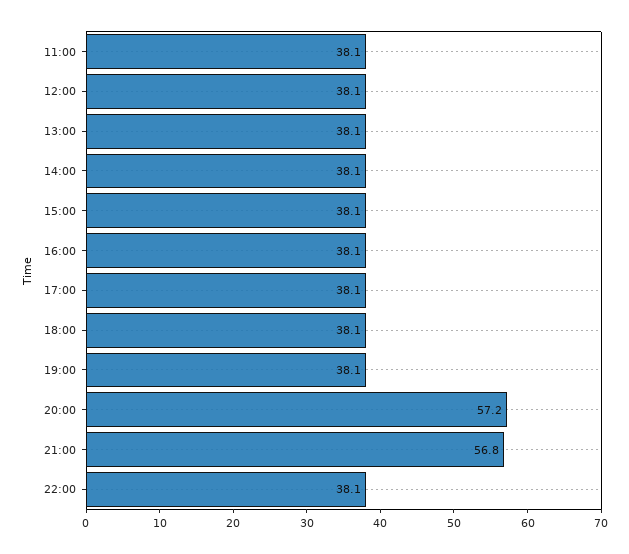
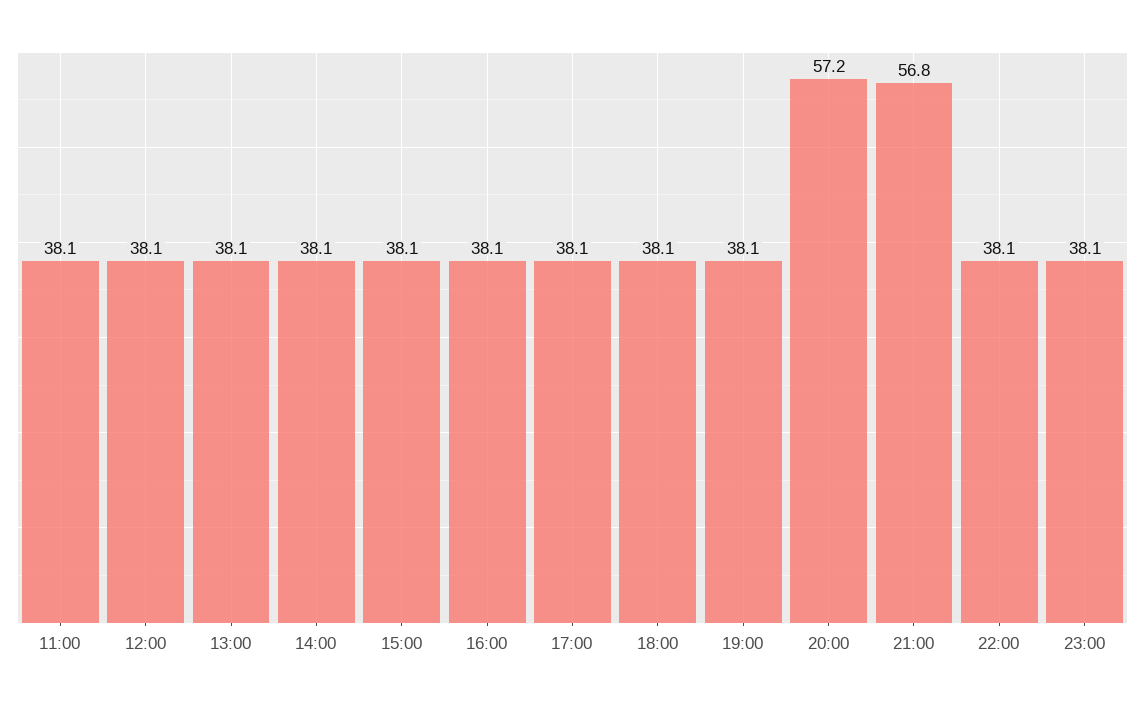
23:00: none -> 38.1

